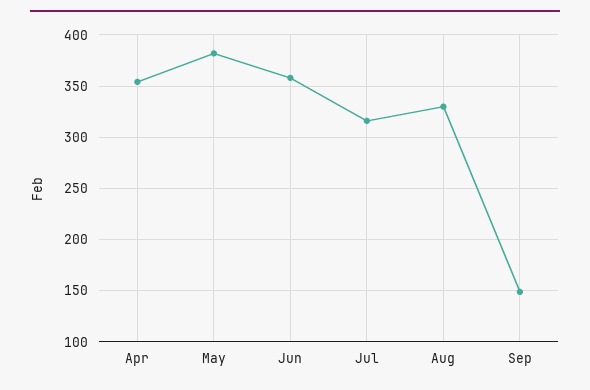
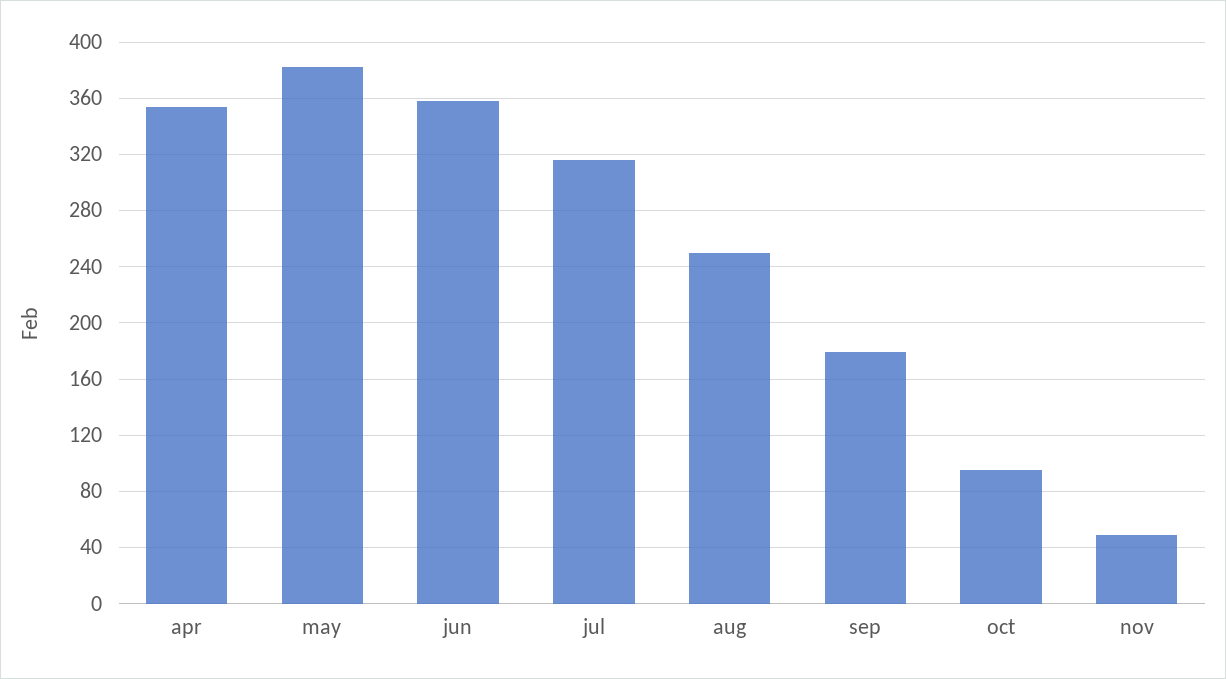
Aug: 330 -> 250
Sep: 150 -> 180
oct: none -> 95
nov: none -> 50

